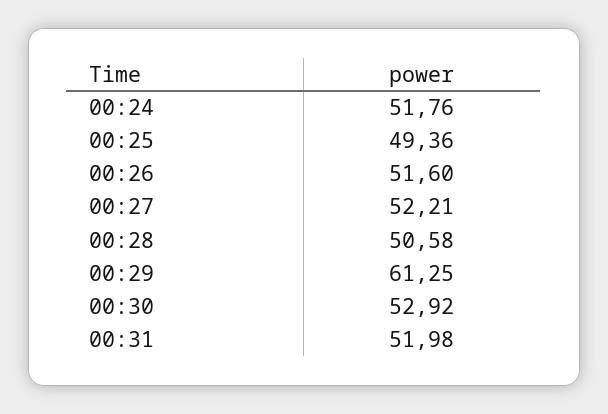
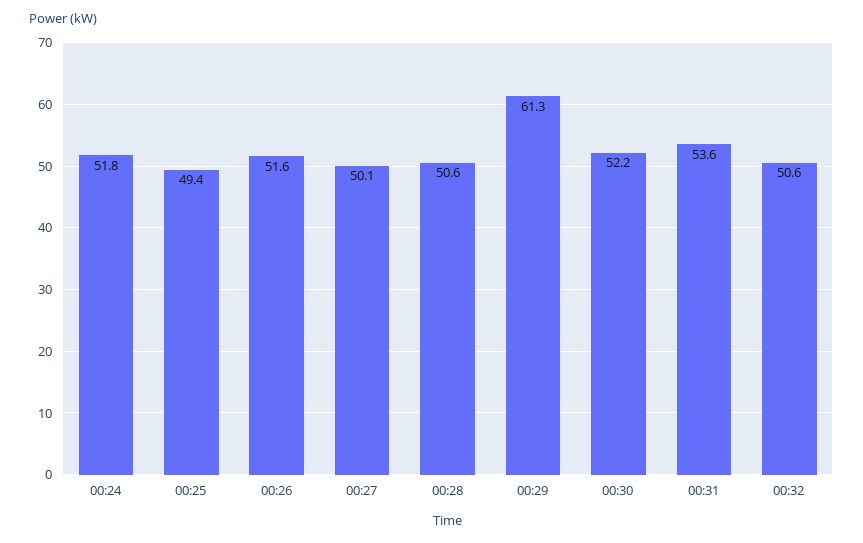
00:27: 52.21 -> 50.1
00:30: 52.92 -> 52.2
00:31: 51.98 -> 53.6
00:32: none -> 50.6

